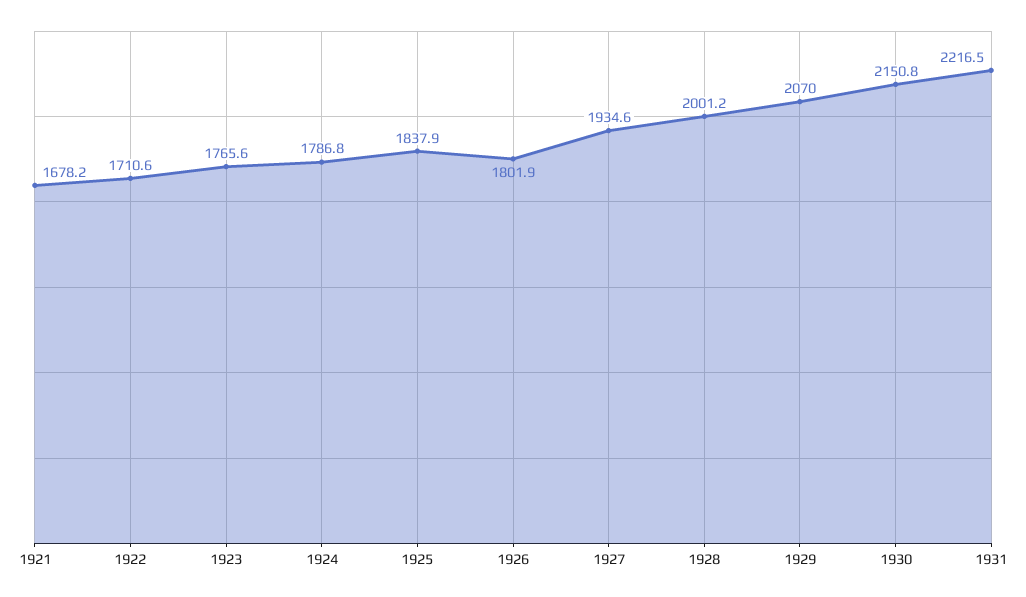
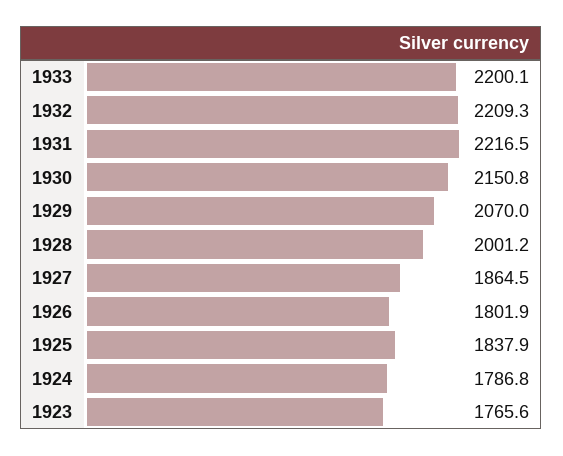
1921: 1678.2 -> none
1922: 1710.6 -> none
1927: 1934.6 -> 1864.5
1933: none -> 2200.1
1932: none -> 2209.3

